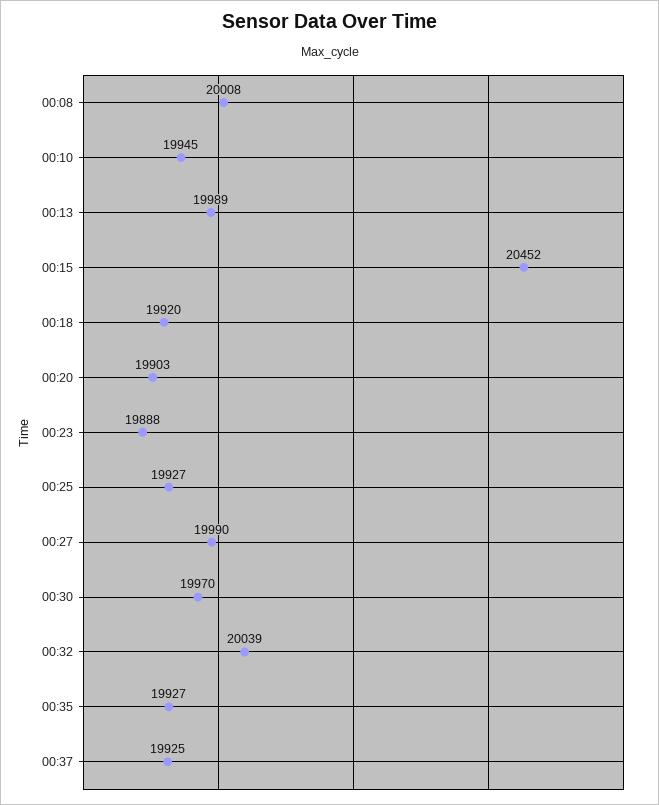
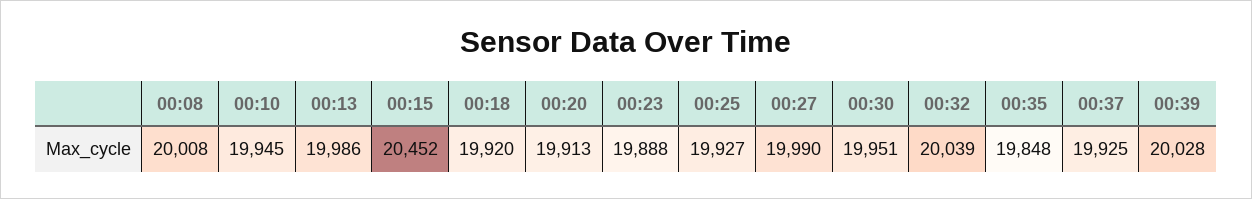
00:13: 19989 -> 19986
00:20: 19903 -> 19913
00:30: 19970 -> 19951
00:35: 19927 -> 19848
00:39: none -> 20028

